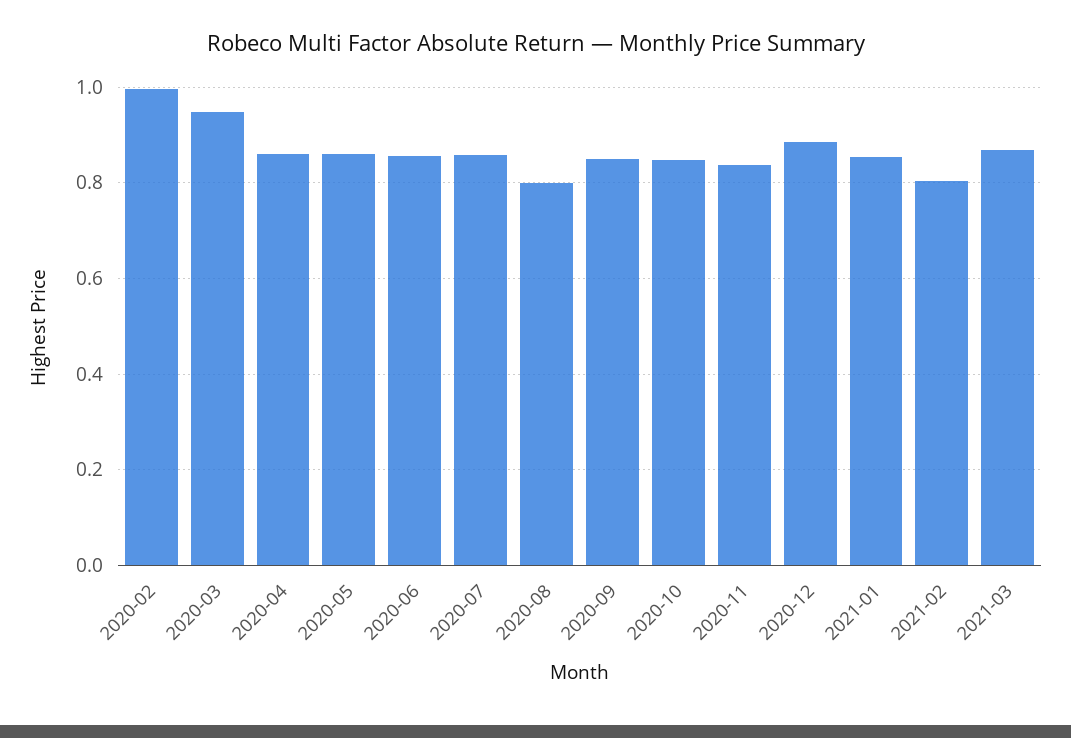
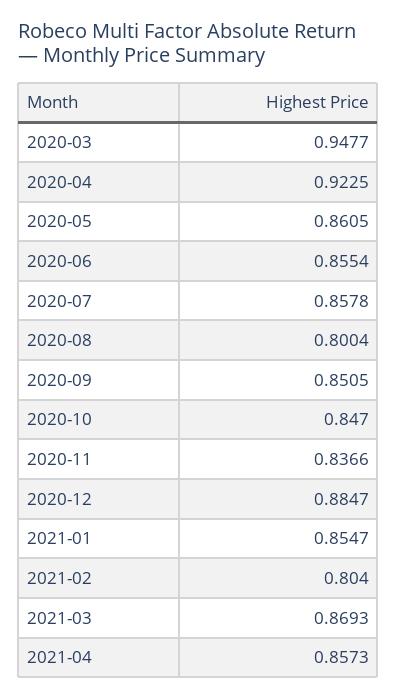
2020-02: 1 -> none
2020-04: 0.86 -> 0.9225
2021-04: none -> 0.8573

